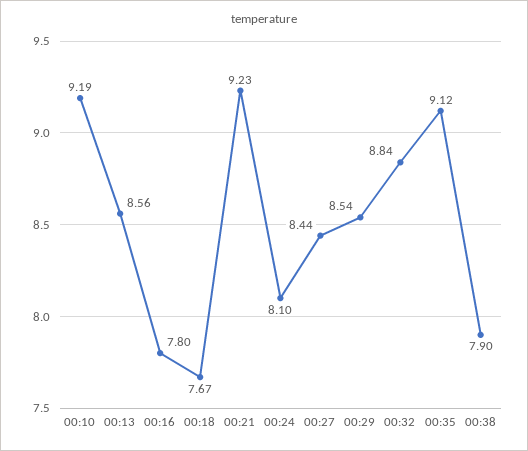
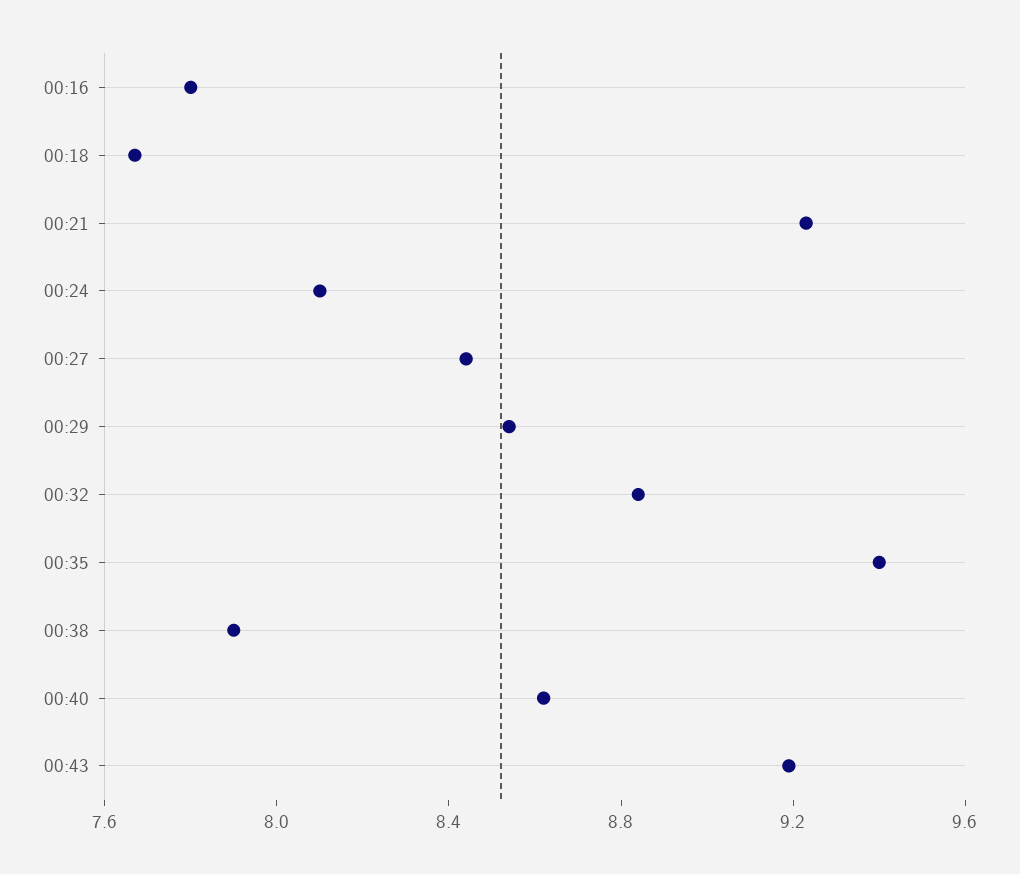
00:10: 9.19 -> none
00:13: 8.56 -> none
00:35: 9.12 -> 9.4
00:40: none -> 8.6
00:43: none -> 9.2

